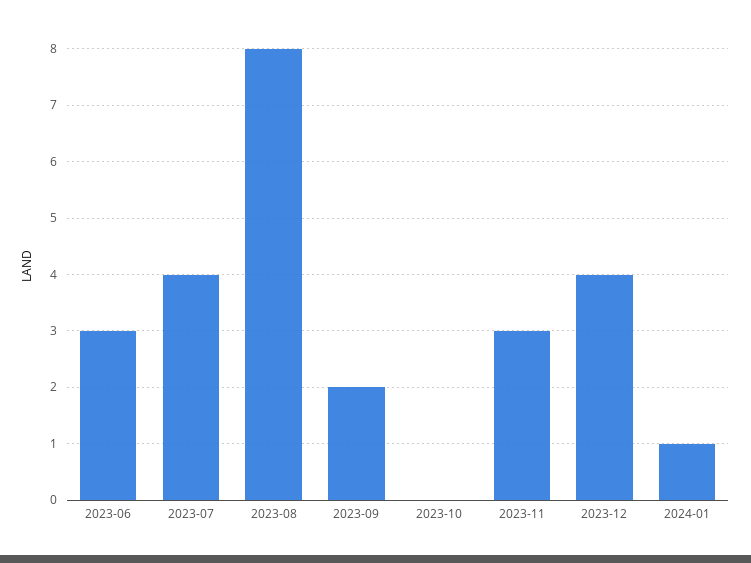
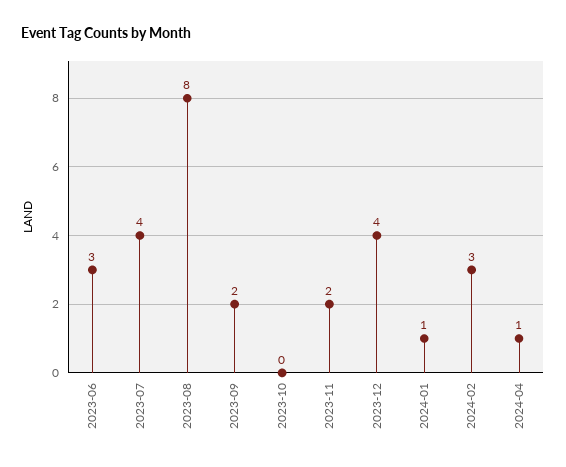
2023-11: 3 -> 2
2024-02: none -> 3
2024-04: none -> 1

